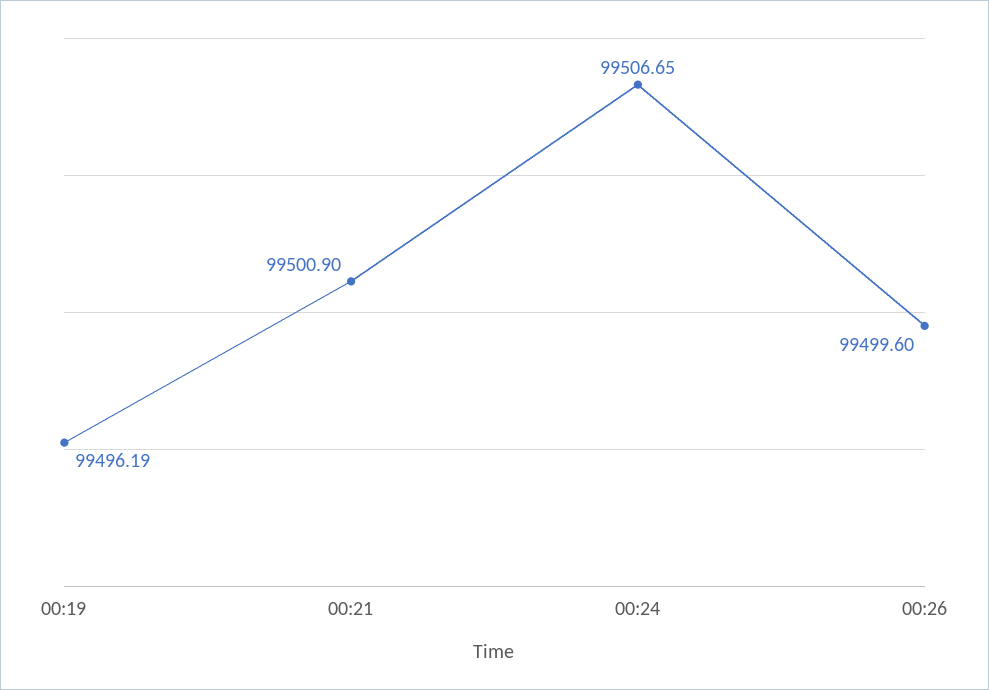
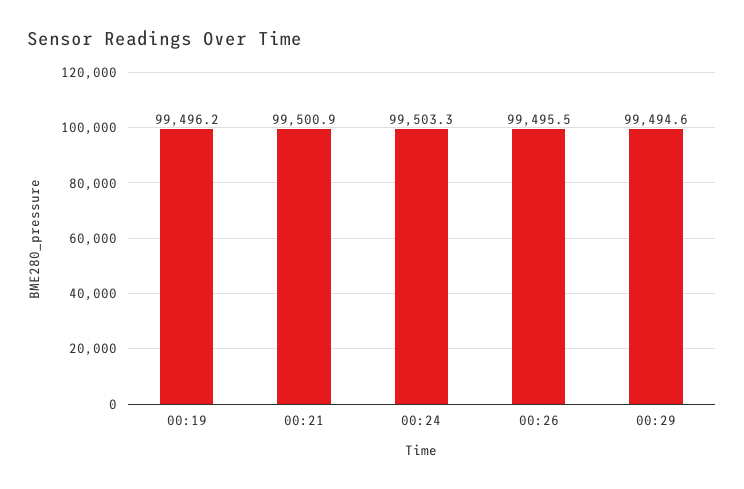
00:24: 99506.65 -> 99503.3
00:26: 99499.6 -> 99495.5
00:29: none -> 99494.6

